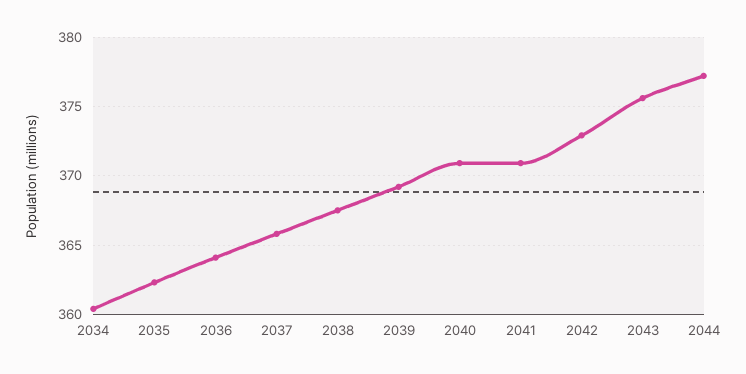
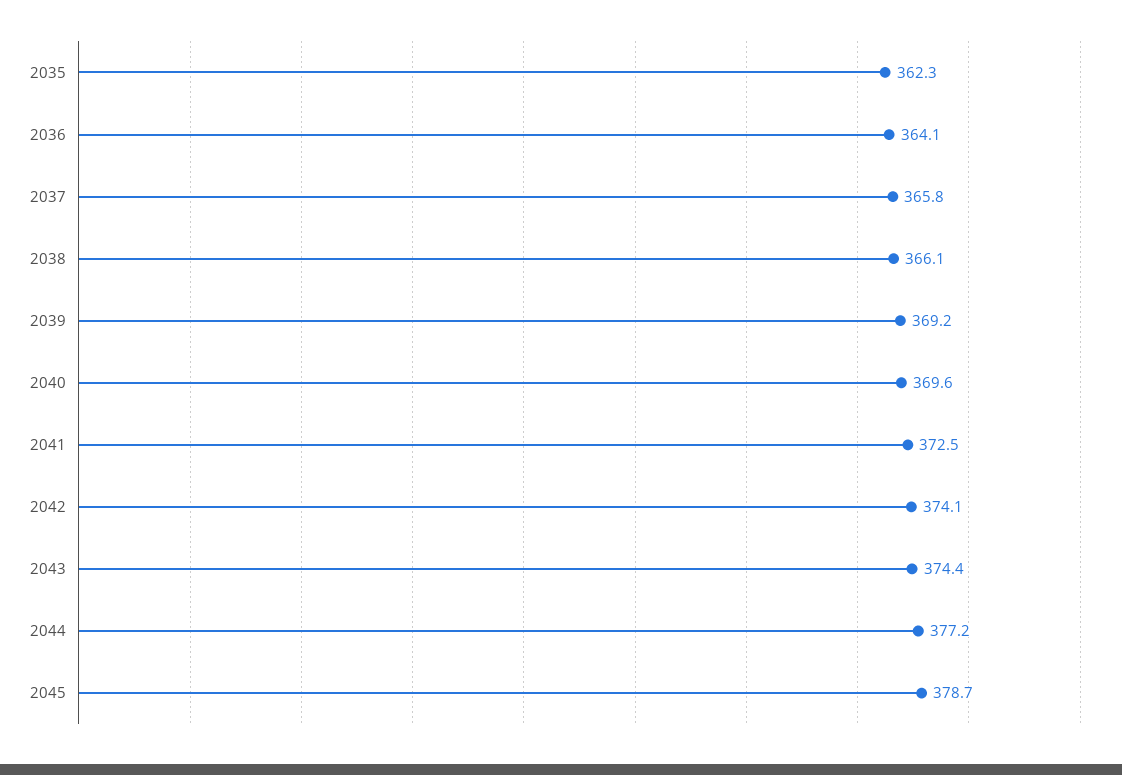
2034: 360.5 -> none
2038: 367.5 -> 366.1
2040: 371 -> 369.6
2041: 371 -> 372.5
2042: 373 -> 374.1
2043: 375.5 -> 374.4
2045: none -> 378.7

